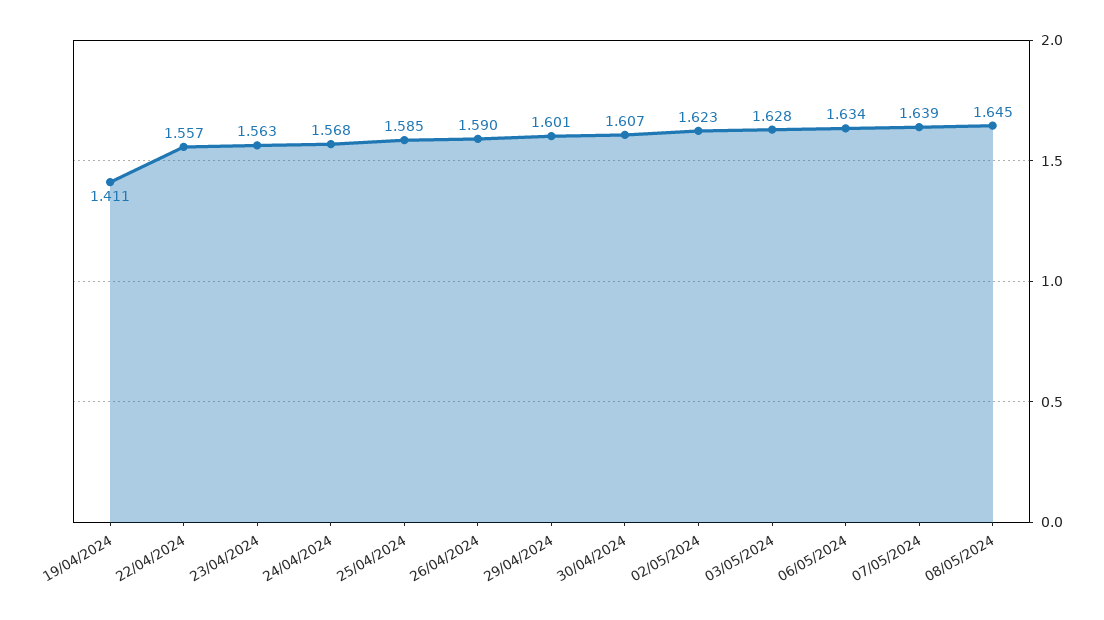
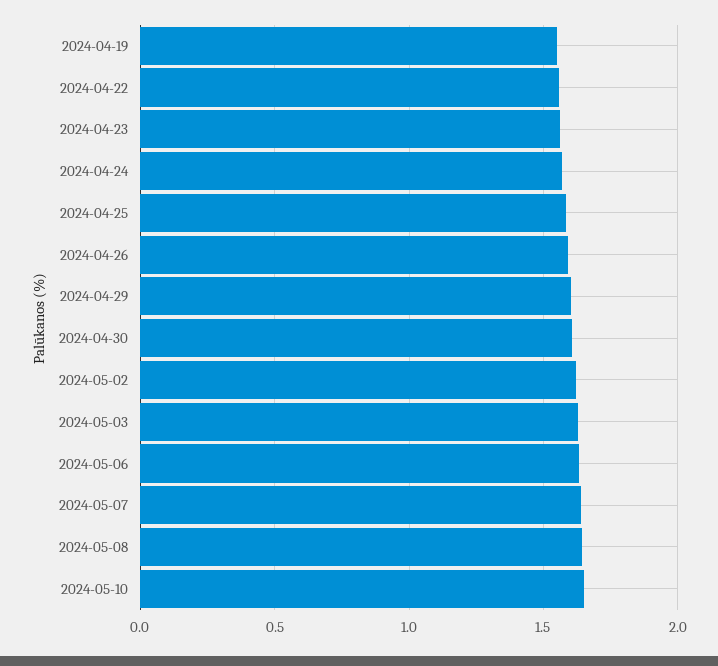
19/04/2024: 1.411 -> 1.55
2024-05-10: none -> 1.65

